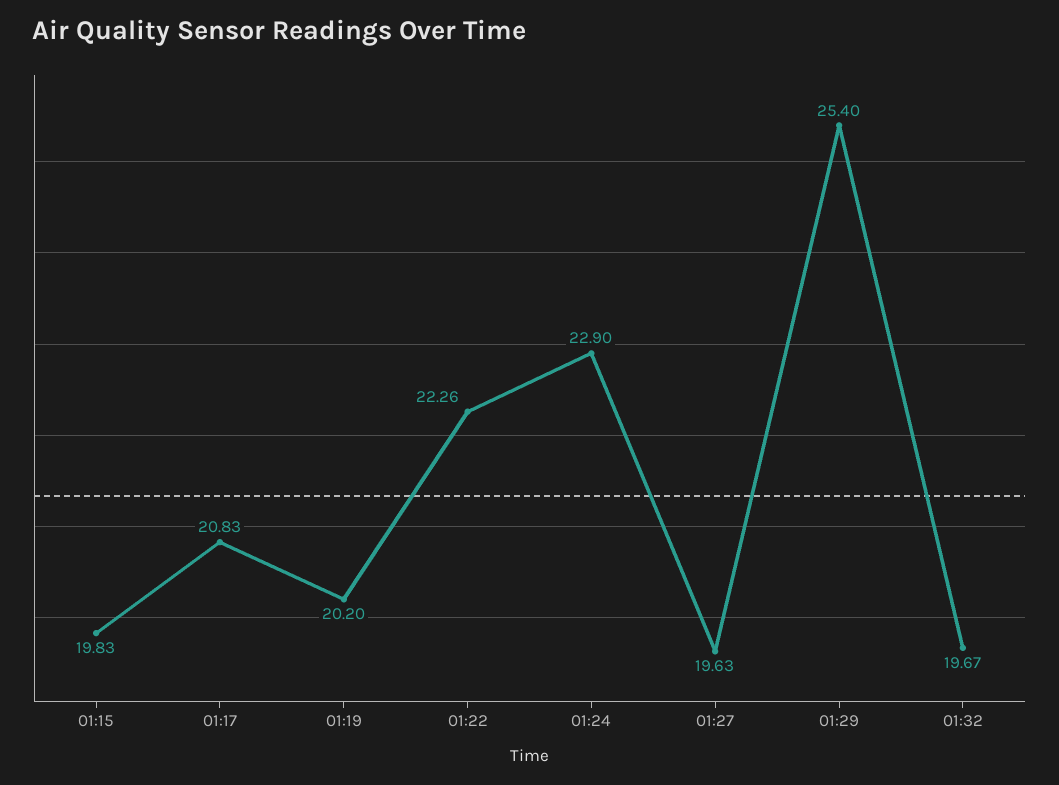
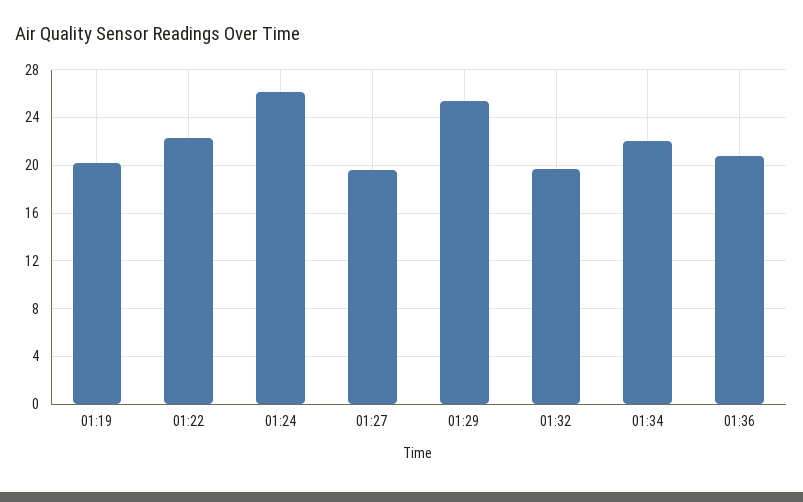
01:15: 19.83 -> none
01:17: 20.83 -> none
01:24: 22.9 -> 26
01:34: none -> 22
01:36: none -> 21

